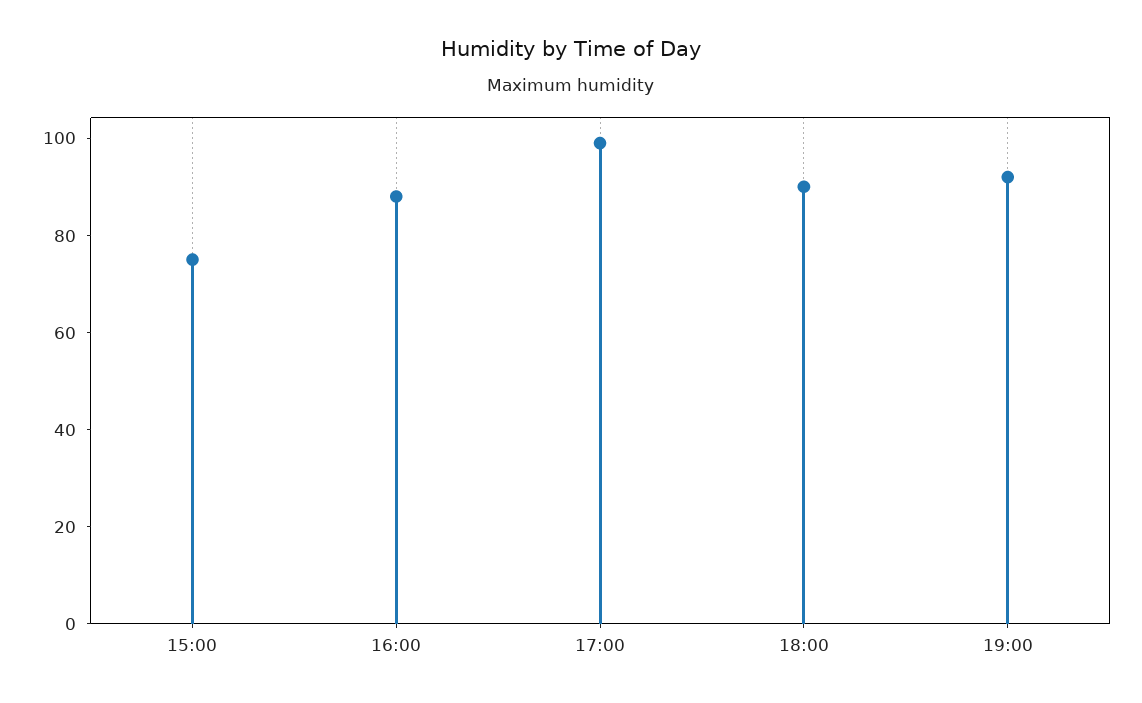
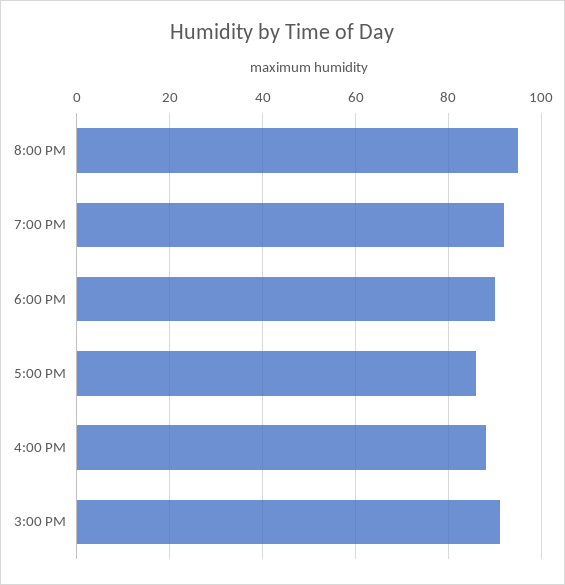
15:00: 75 -> 90
17:00: 100 -> 85
8:00 PM: none -> 95

